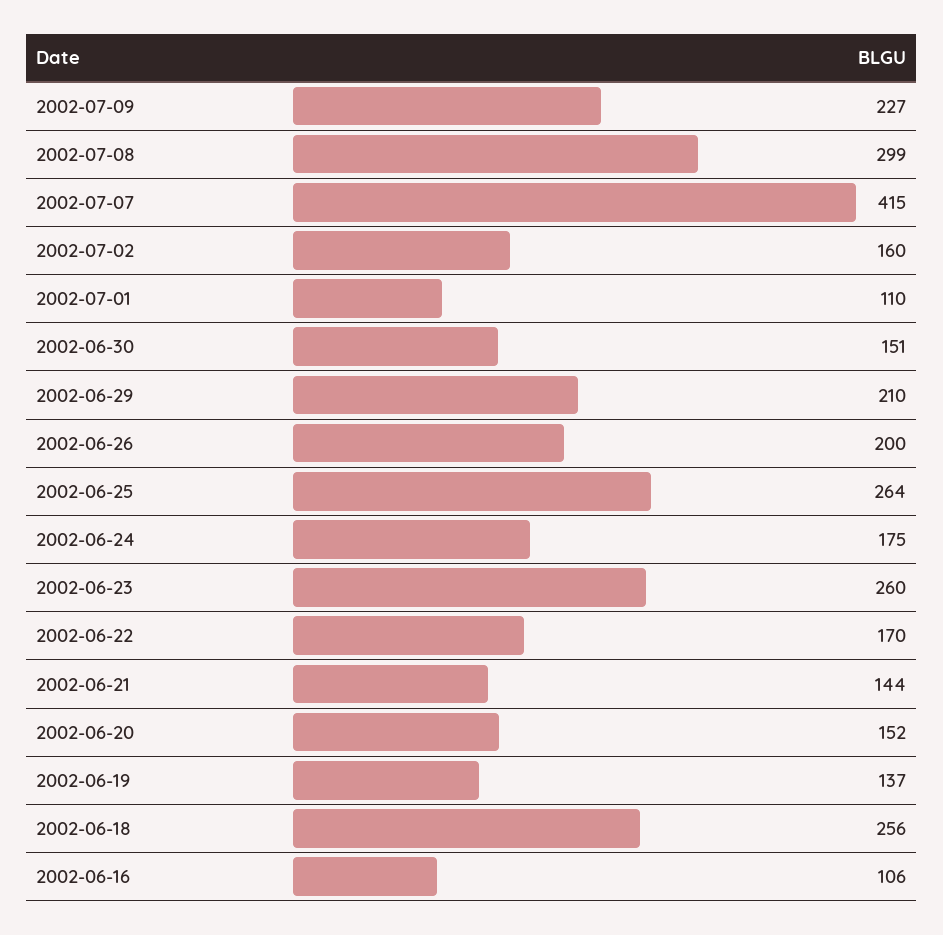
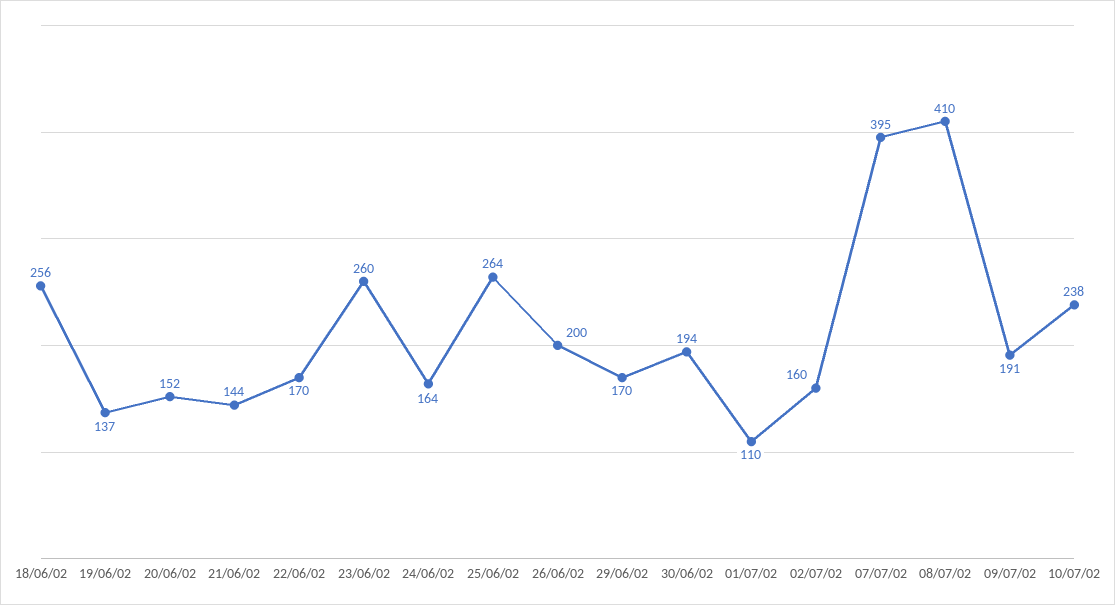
2002-07-09: 227 -> 191
2002-07-08: 299 -> 410
2002-07-07: 415 -> 395
2002-06-30: 151 -> 194
2002-06-29: 210 -> 170
2002-06-24: 175 -> 164
2002-06-16: 106 -> none
10/07/02: none -> 238

